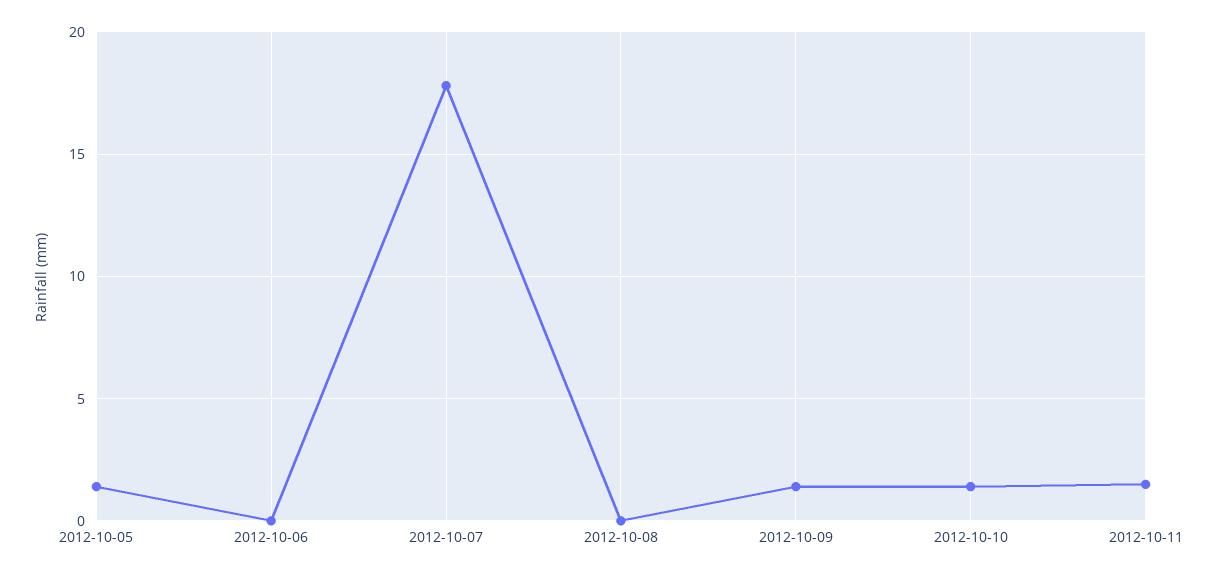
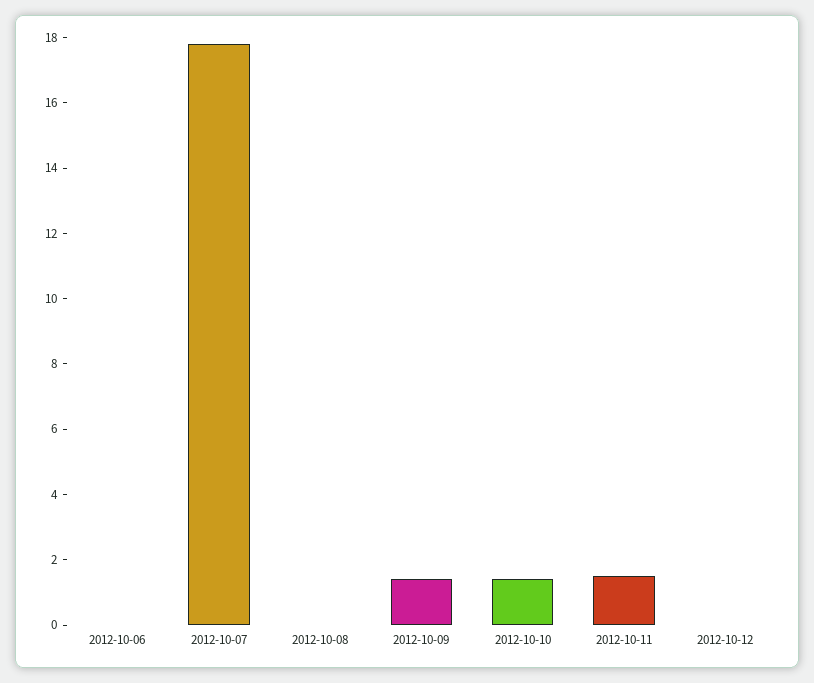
2012-10-05: 1.5 -> none
2012-10-12: none -> 0

